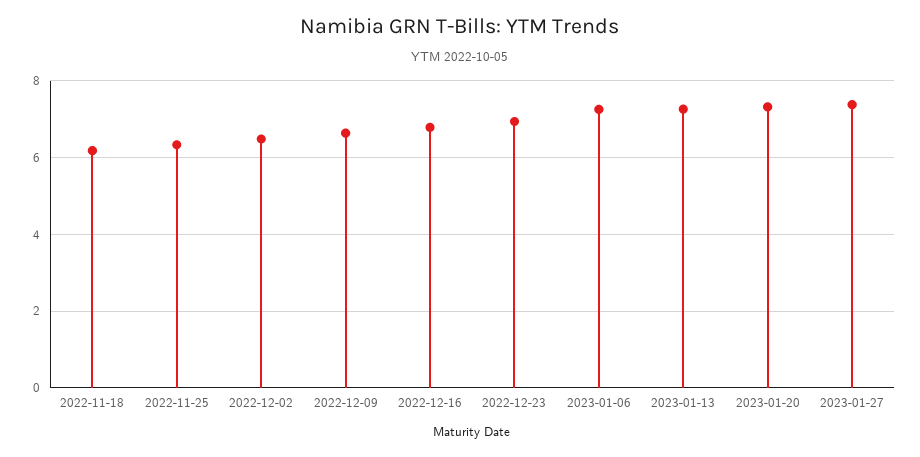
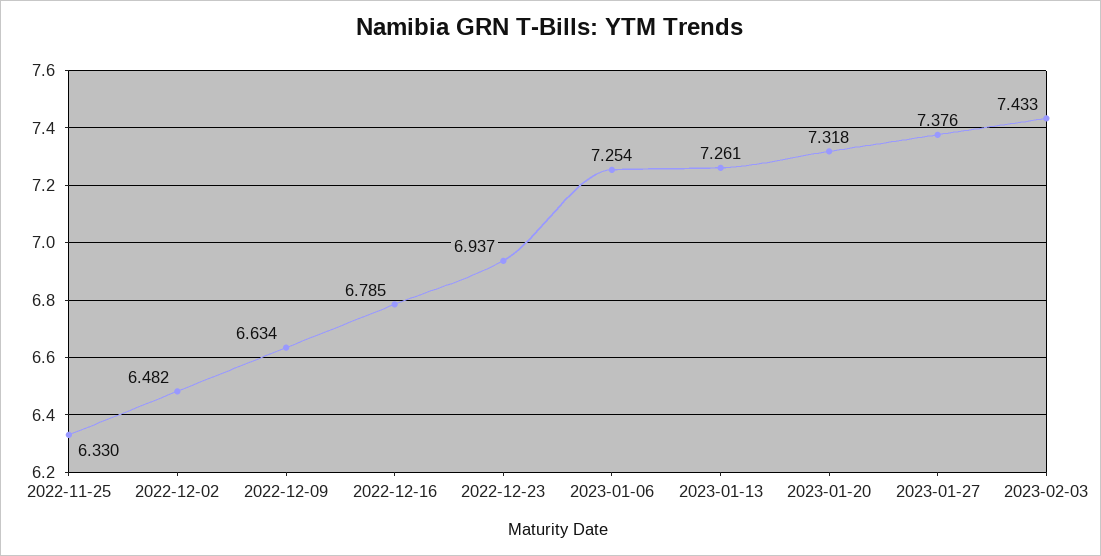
2022-11-18: 6.2 -> none
2023-02-03: none -> 7.433

